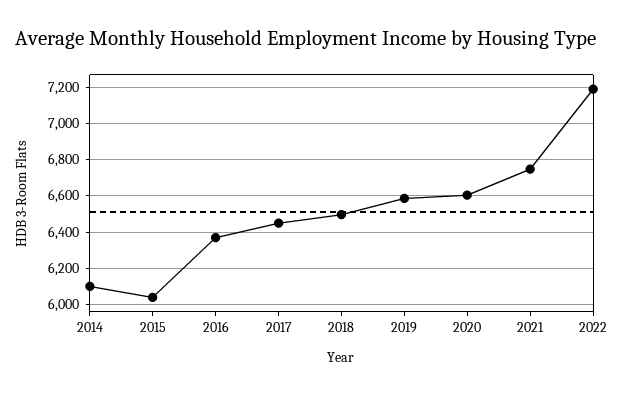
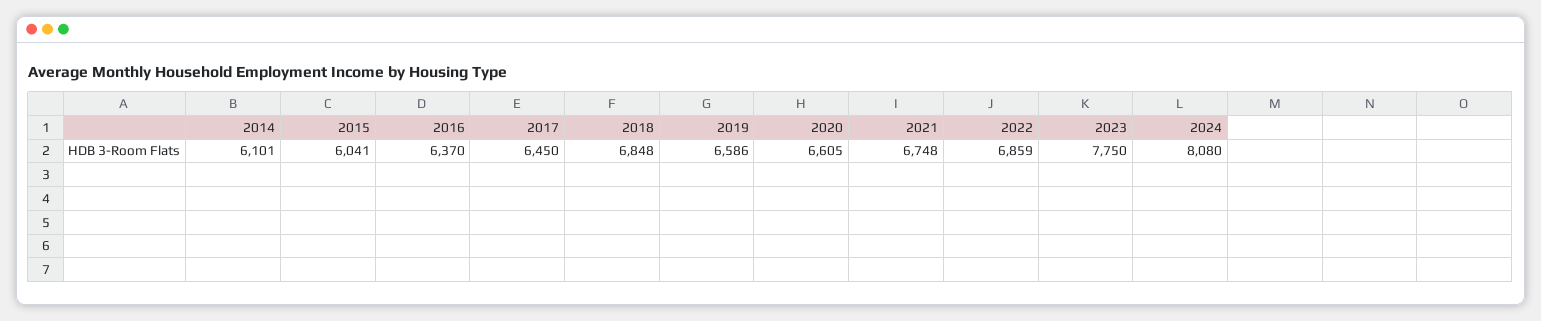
2018: 6500 -> 6848
2022: 7200 -> 6859
2023: none -> 7750
2024: none -> 8080

